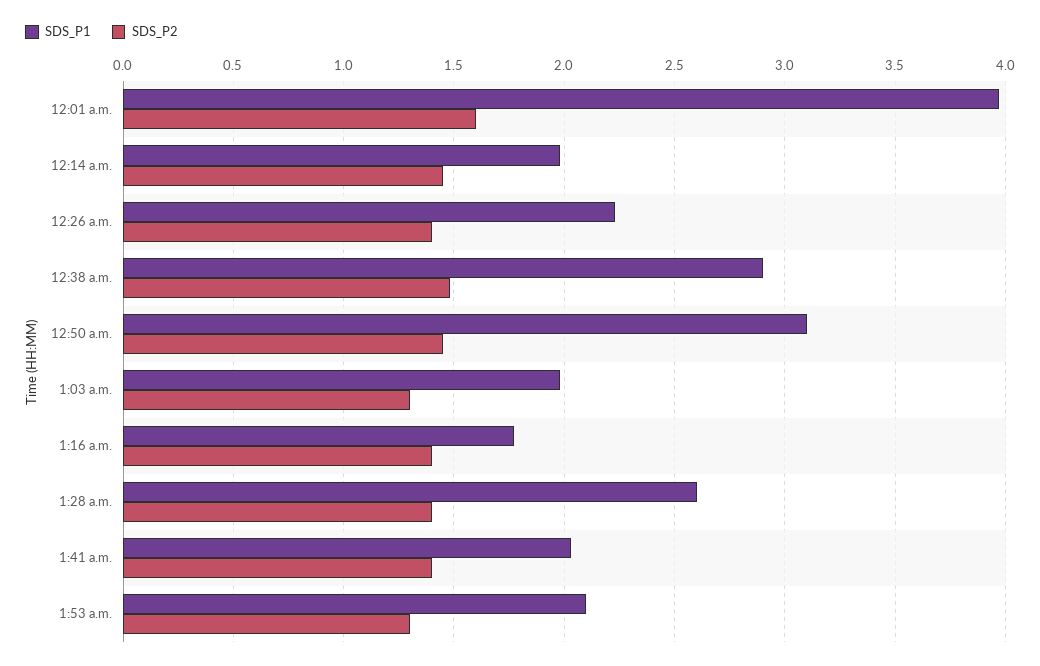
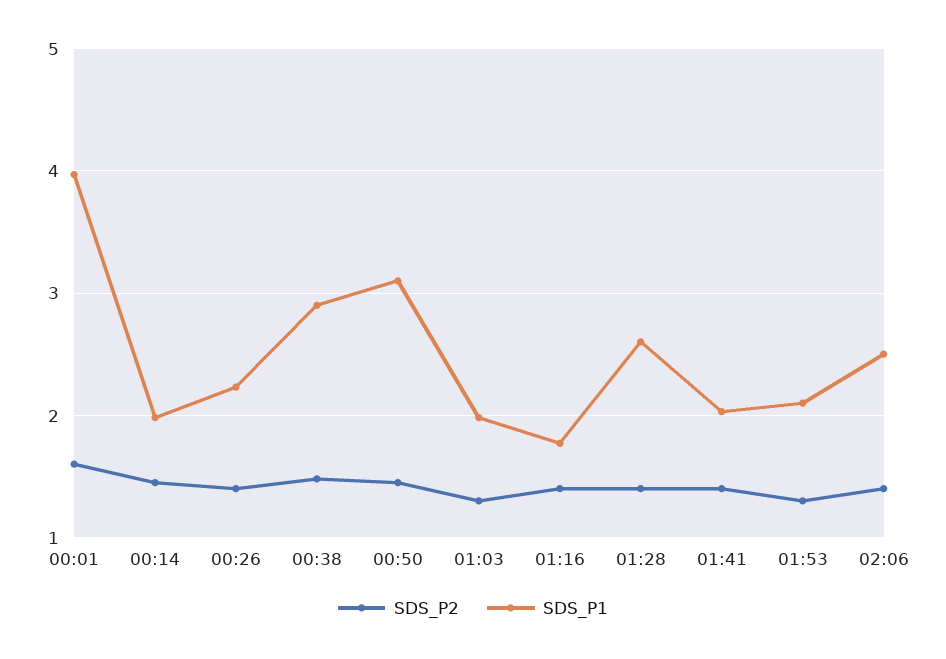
SDS_P2, 02:06: none -> 1.4
SDS_P1, 02:06: none -> 2.5

